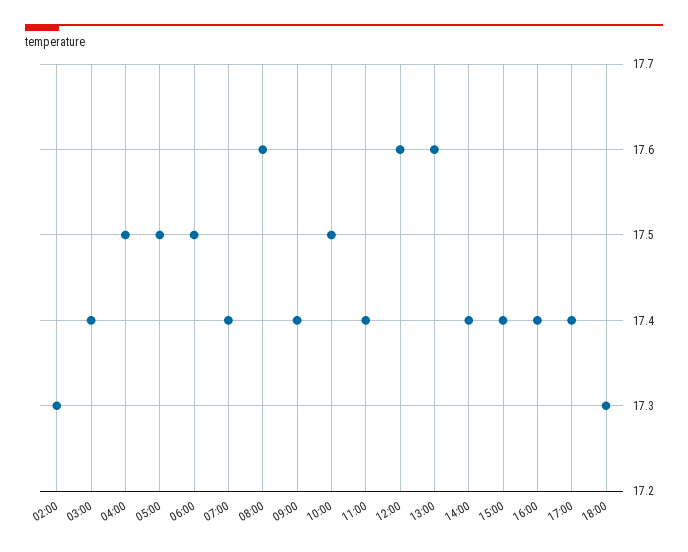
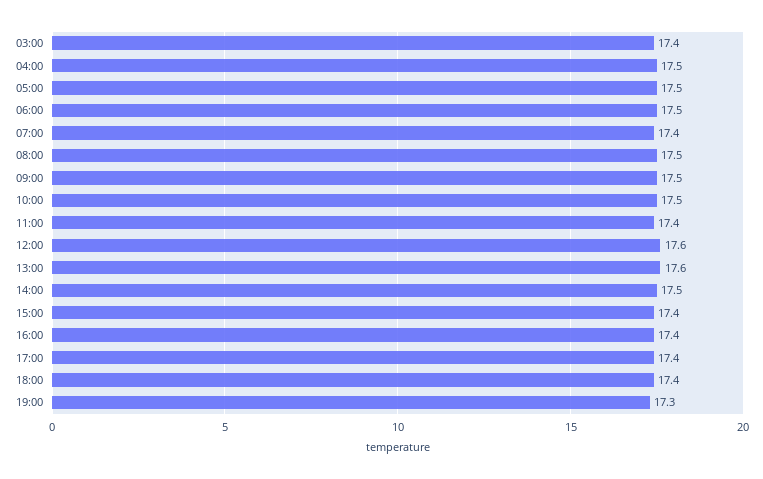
02:00: 17.3 -> none
08:00: 17.6 -> 17.5
09:00: 17.4 -> 17.5
14:00: 17.4 -> 17.5
18:00: 17.3 -> 17.4
19:00: none -> 17.3

